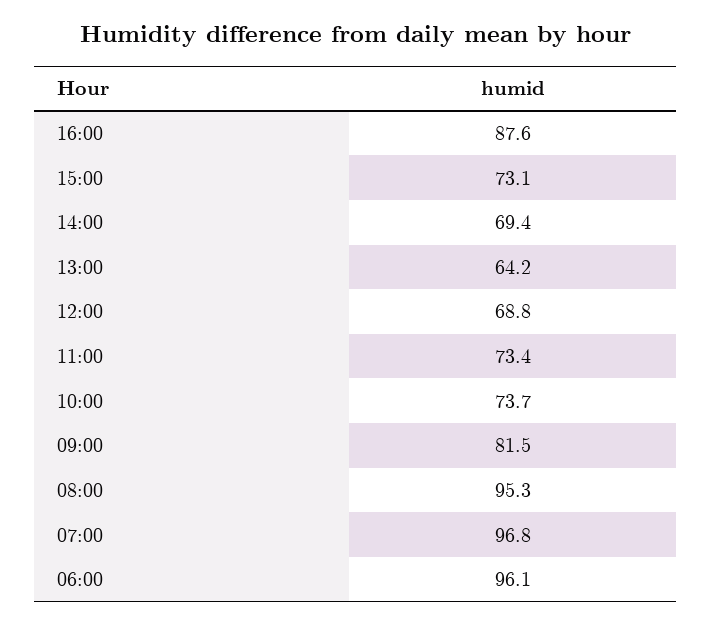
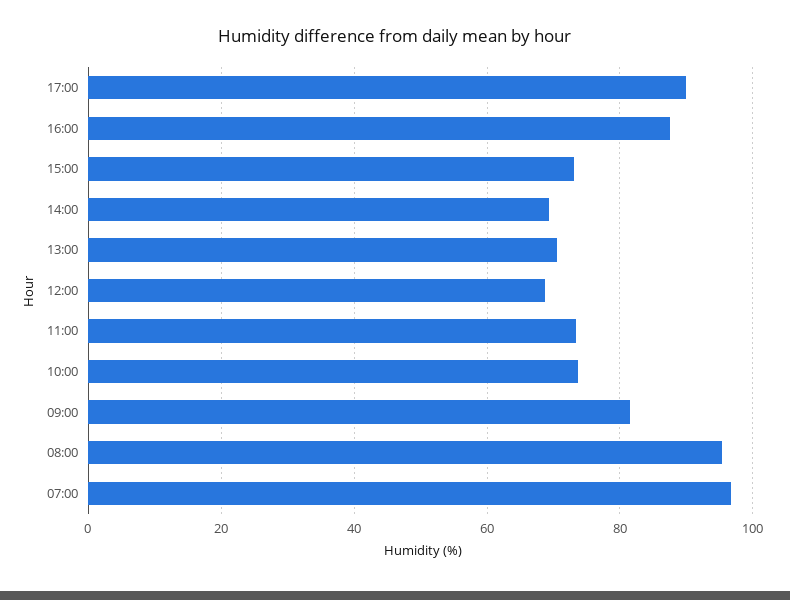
13:00: 64.2 -> 70
06:00: 96.1 -> none
17:00: none -> 90

